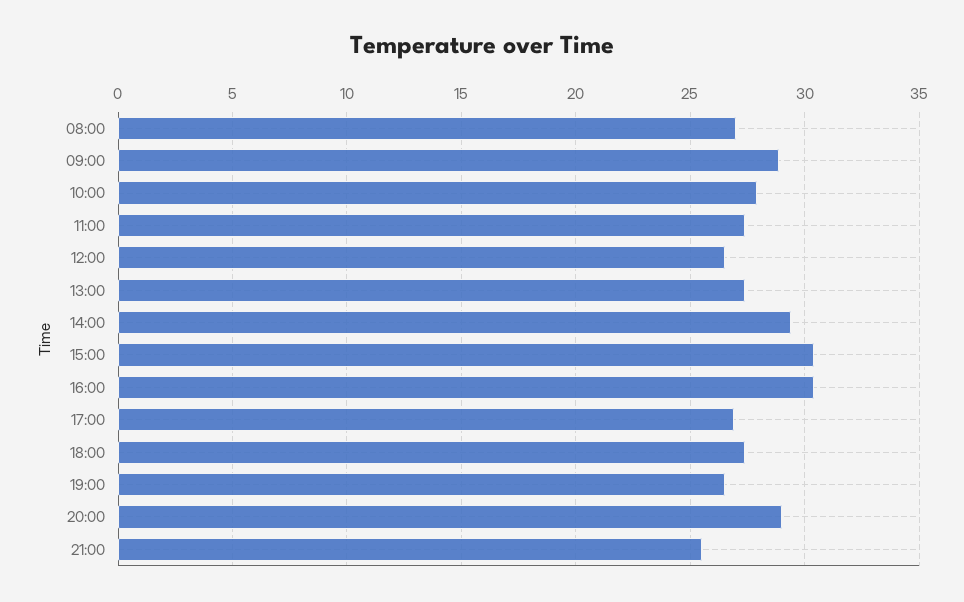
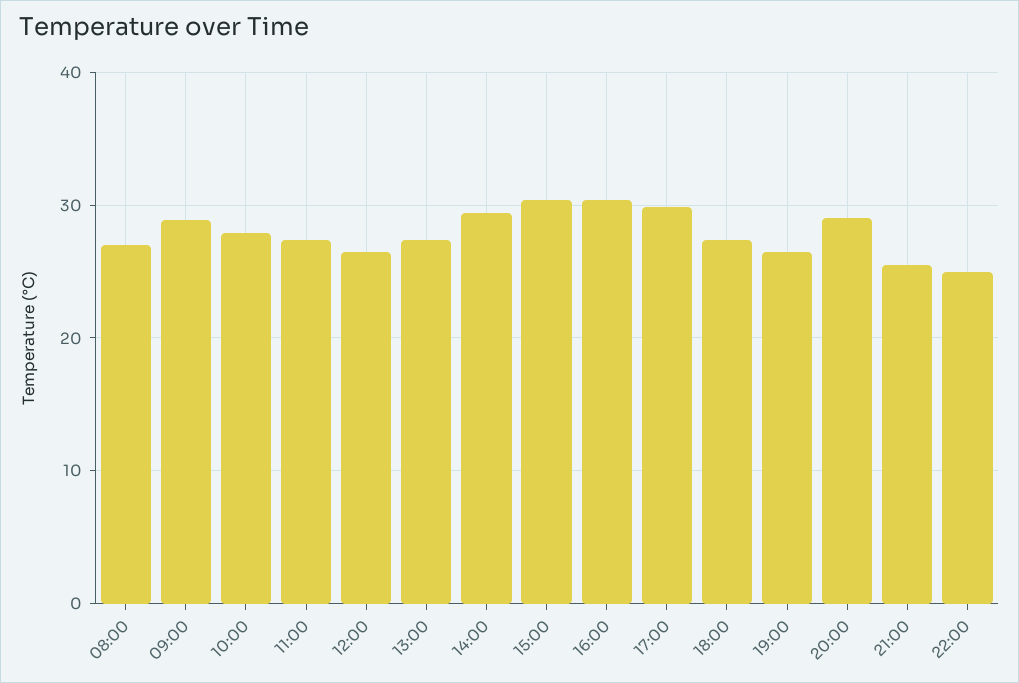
17:00: 27 -> 30
22:00: none -> 25

